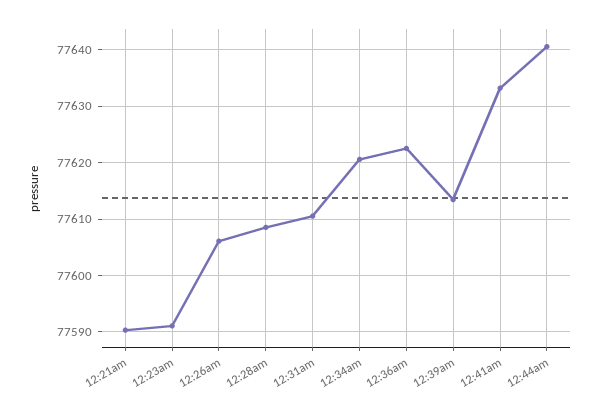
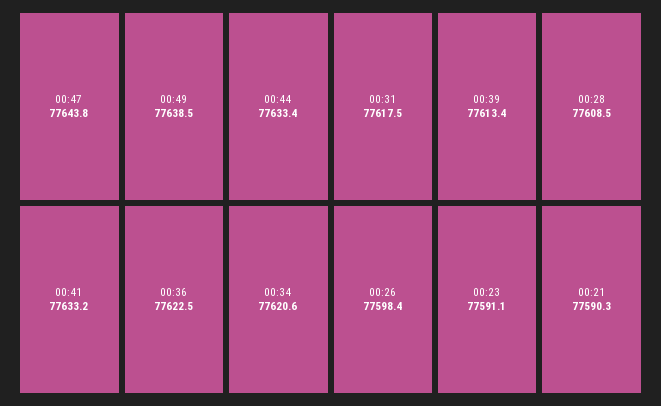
12:26am: 77606 -> 77598.4
12:31am: 77610 -> 77617.5
12:44am: 77640 -> 77633.4
00:47: none -> 77643.8
00:49: none -> 77638.5

